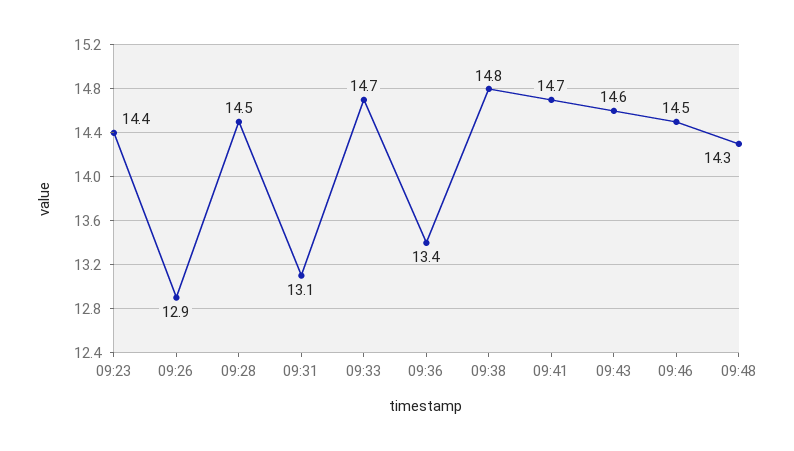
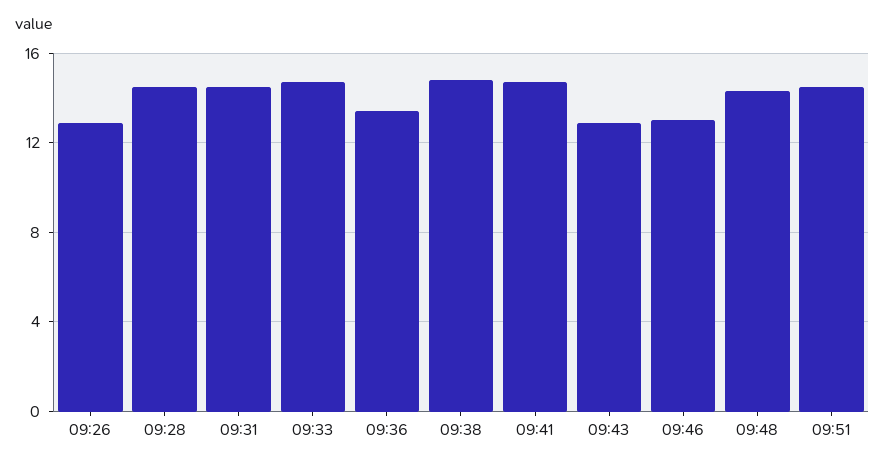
09:23: 14.4 -> none
09:31: 13.1 -> 14.5
09:43: 14.6 -> 13
09:46: 14.5 -> 13
09:51: none -> 14.5

